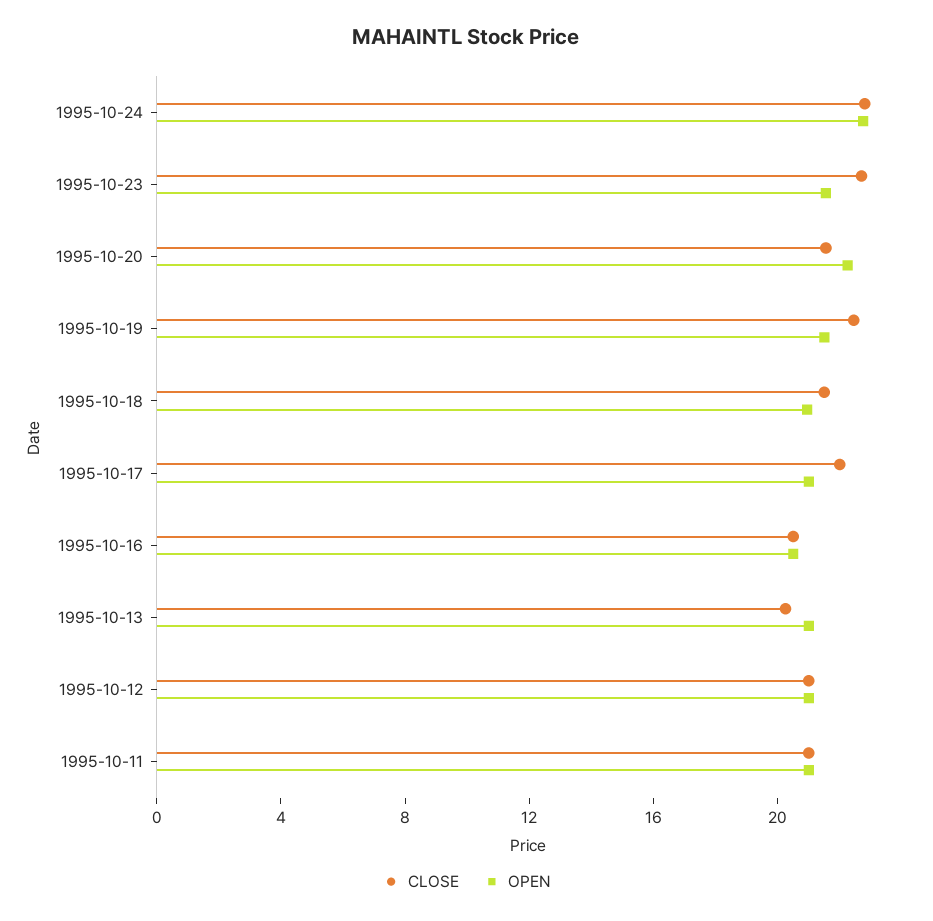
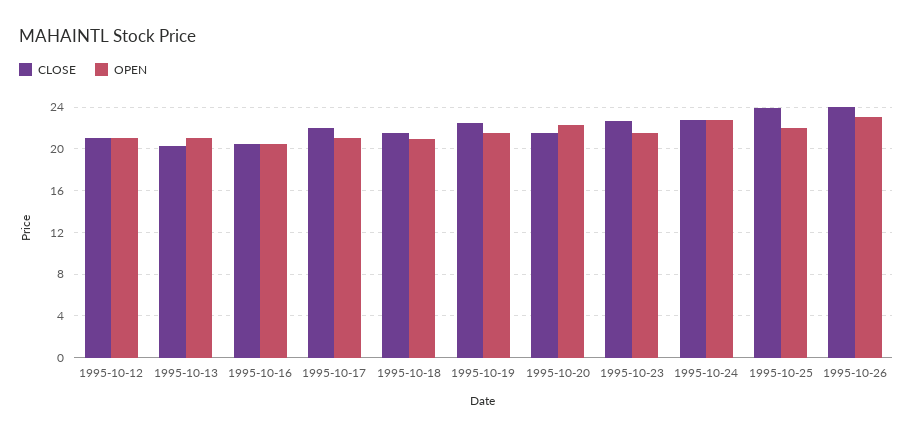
CLOSE, 1995-10-11: 21 -> none
OPEN, 1995-10-11: 21 -> none
CLOSE, 1995-10-25: none -> 24
OPEN, 1995-10-25: none -> 22
CLOSE, 1995-10-26: none -> 24
OPEN, 1995-10-26: none -> 23

